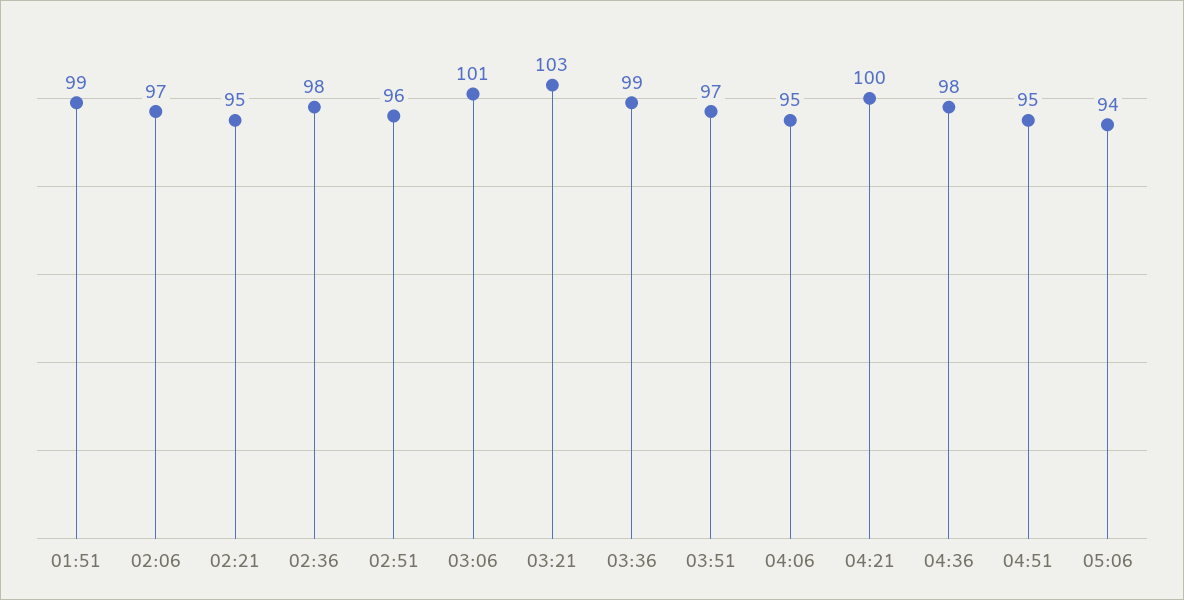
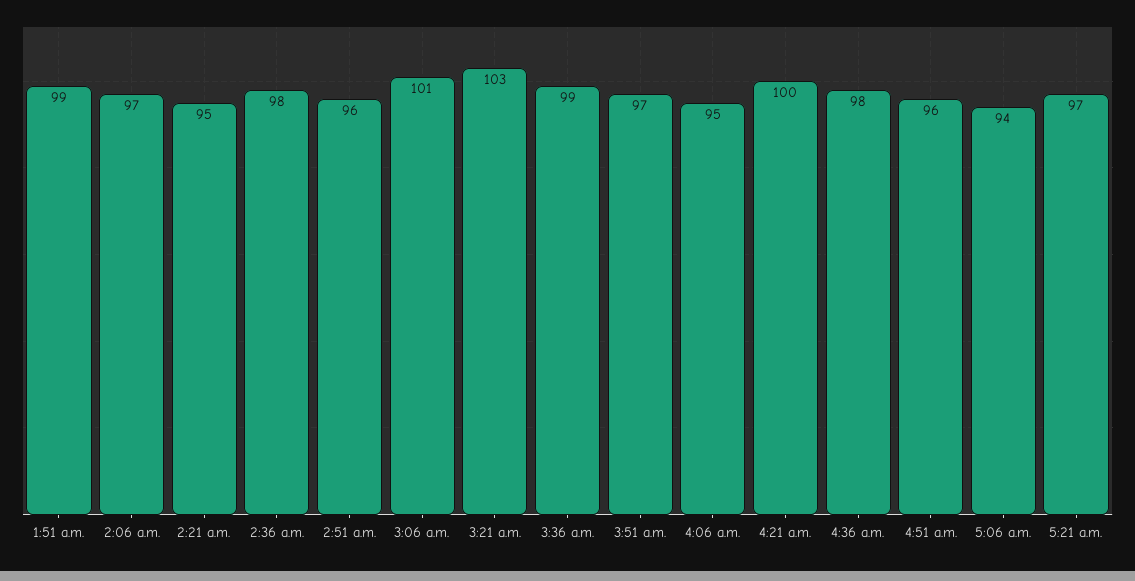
04:51: 95 -> 96
5:21 a.m.: none -> 97

